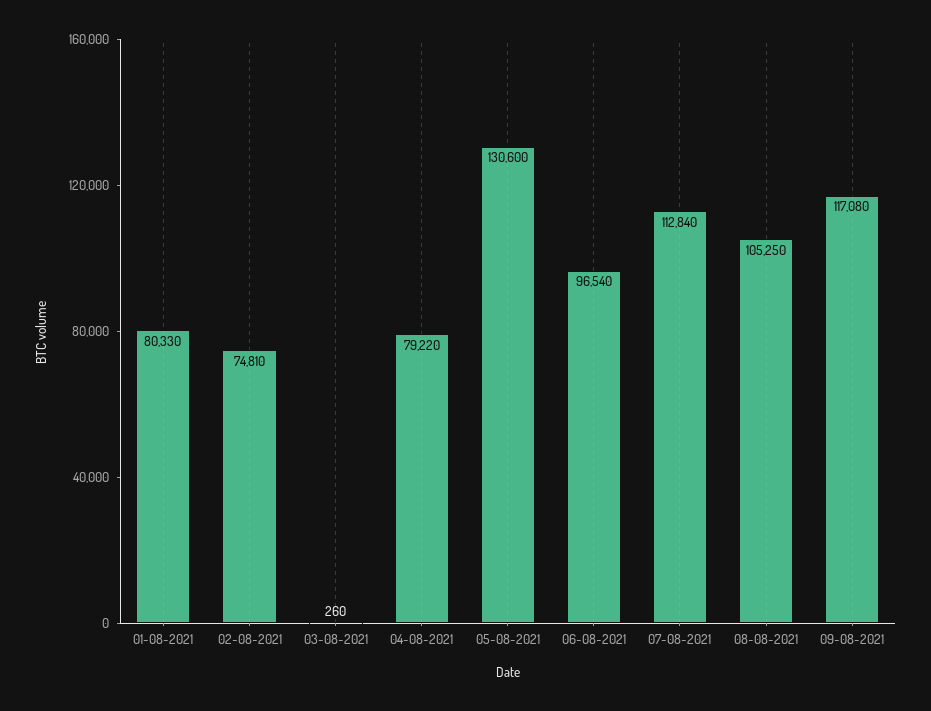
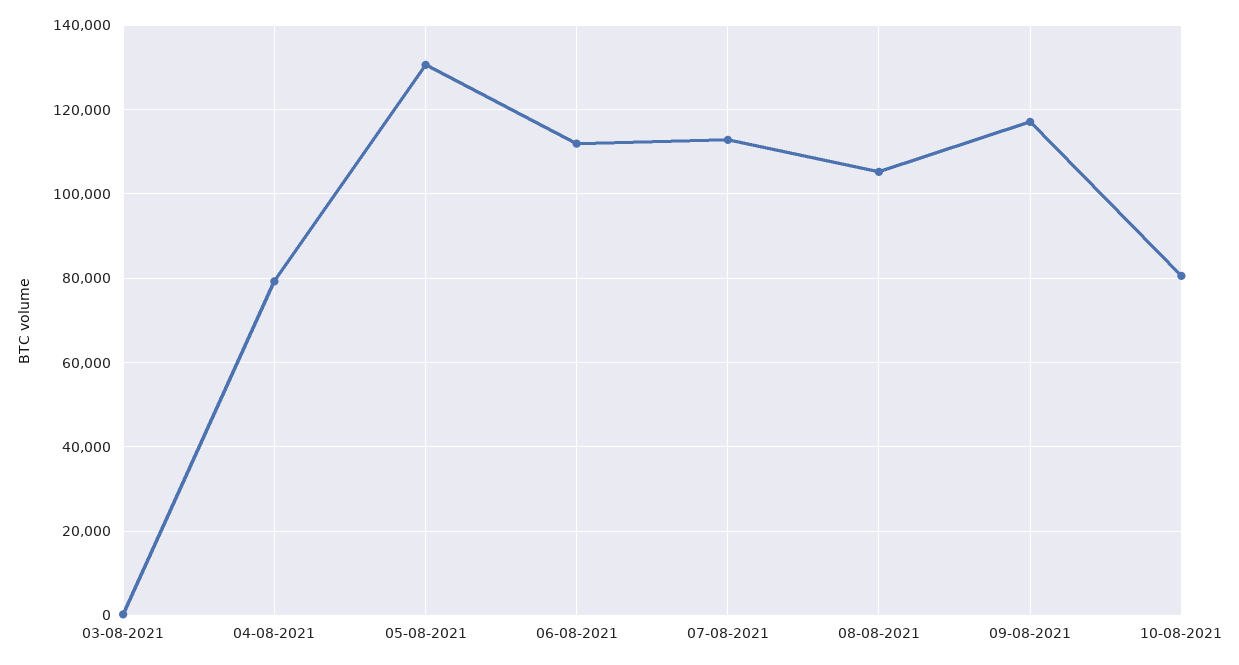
01-08-2021: 80330 -> none
02-08-2021: 74810 -> none
06-08-2021: 96540 -> 112000
10-08-2021: none -> 80000

